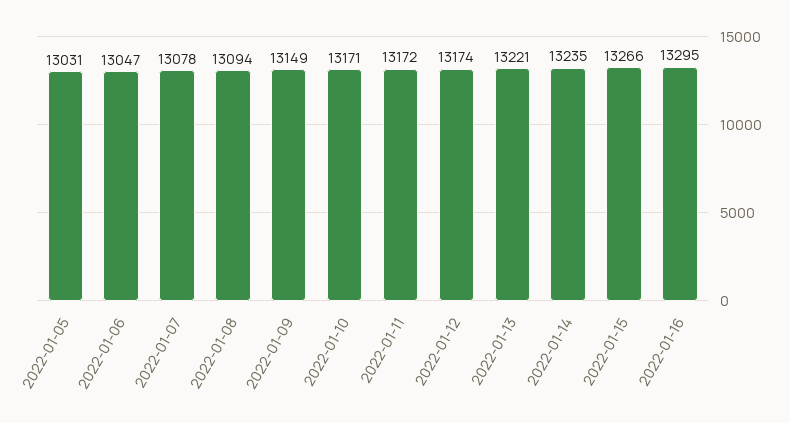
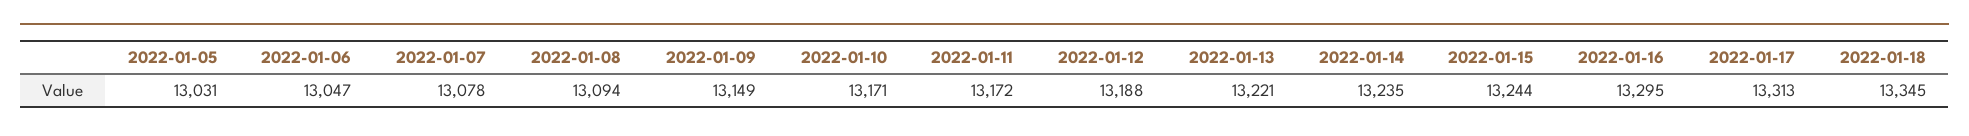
2022-01-12: 13174 -> 13188
2022-01-15: 13266 -> 13244
2022-01-17: none -> 13313
2022-01-18: none -> 13345

